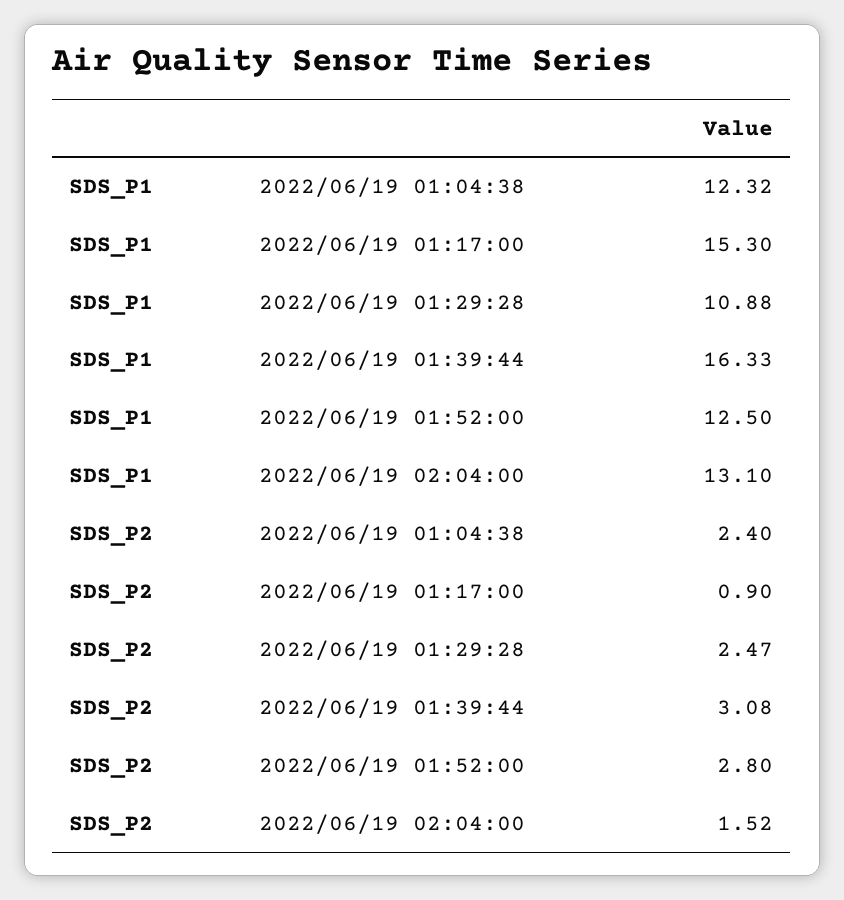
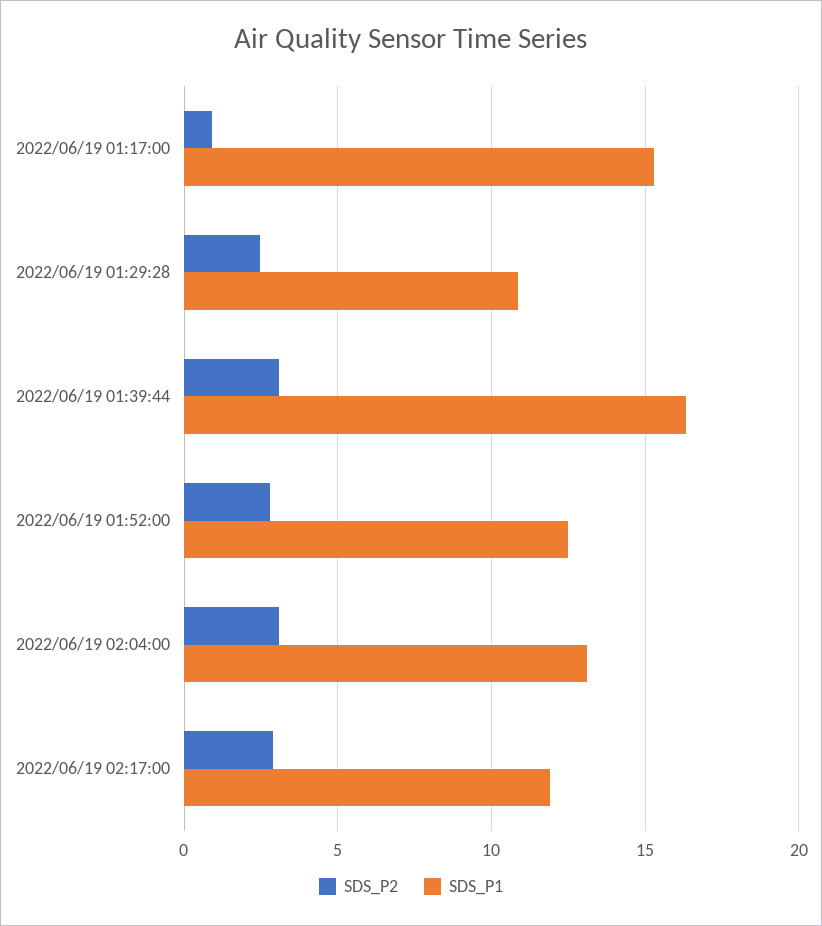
SDS_P1, 2022/06/19 01:04:38: 12.32 -> none
SDS_P2, 2022/06/19 01:04:38: 2.4 -> none
SDS_P2, 2022/06/19 02:04:00: 1.52 -> 3
SDS_P2, 2022/06/19 02:17:00: none -> 3
SDS_P1, 2022/06/19 02:17:00: none -> 12

